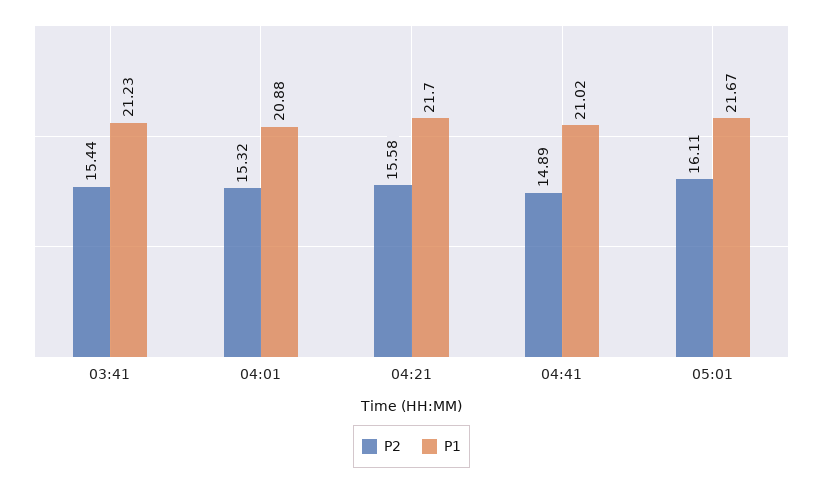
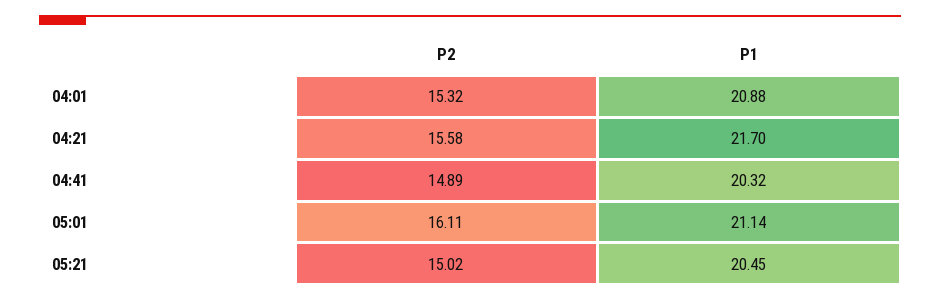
P2, 03:41: 15.44 -> none
P1, 03:41: 21.23 -> none
P1, 04:41: 21.02 -> 20.32
P1, 05:01: 21.67 -> 21.14
P2, 05:21: none -> 15.02
P1, 05:21: none -> 20.45

